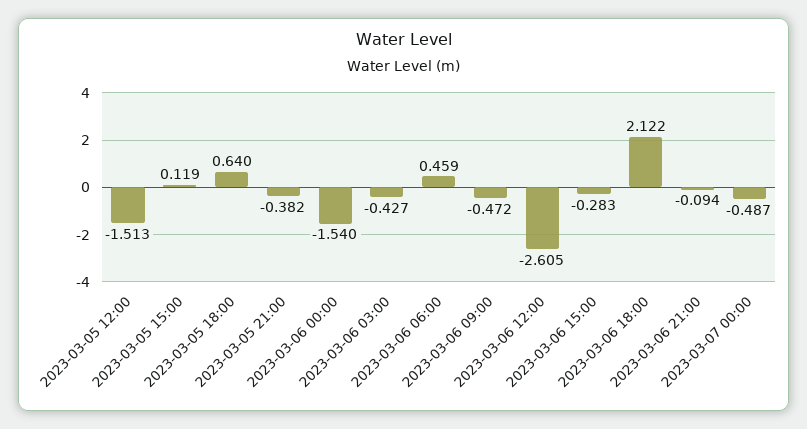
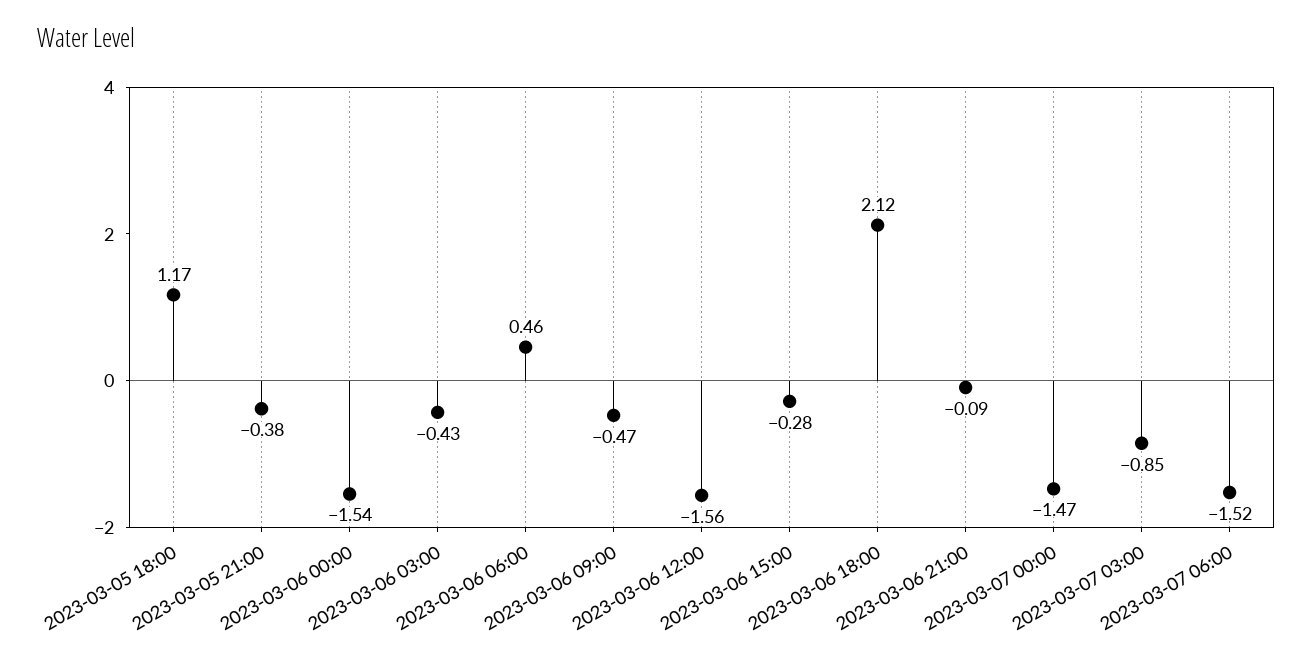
2023-03-05 12:00: -1.513 -> none
2023-03-05 15:00: 0.119 -> none
2023-03-05 18:00: 0.64 -> 1.17
2023-03-06 12:00: -2.605 -> -1.56
2023-03-07 00:00: -0.487 -> -1.47
2023-03-07 03:00: none -> -0.85
2023-03-07 06:00: none -> -1.52

